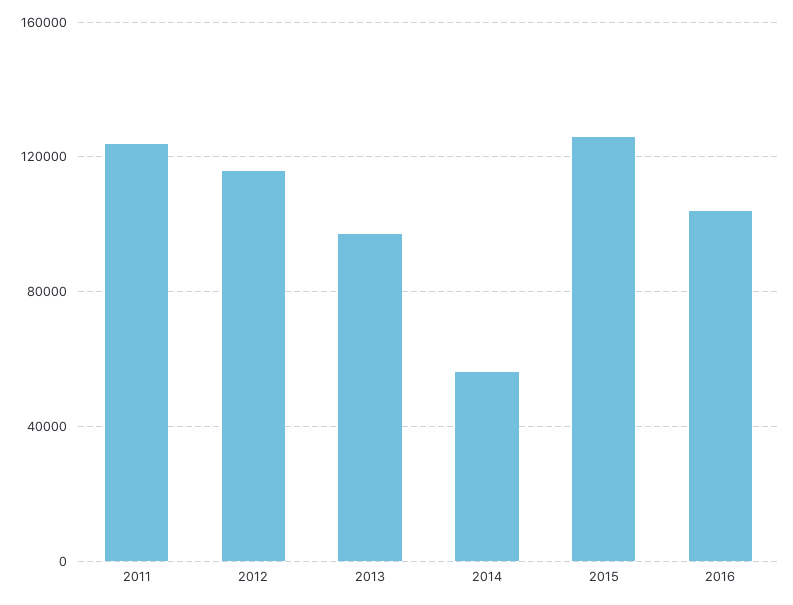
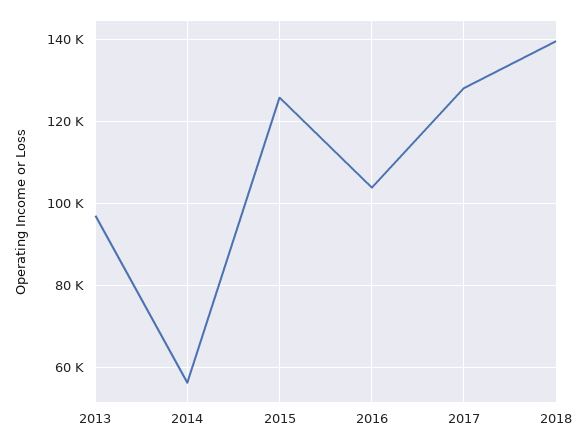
2011: 125000 -> none
2012: 115000 -> none
2017: none -> 128000
2018: none -> 140000

